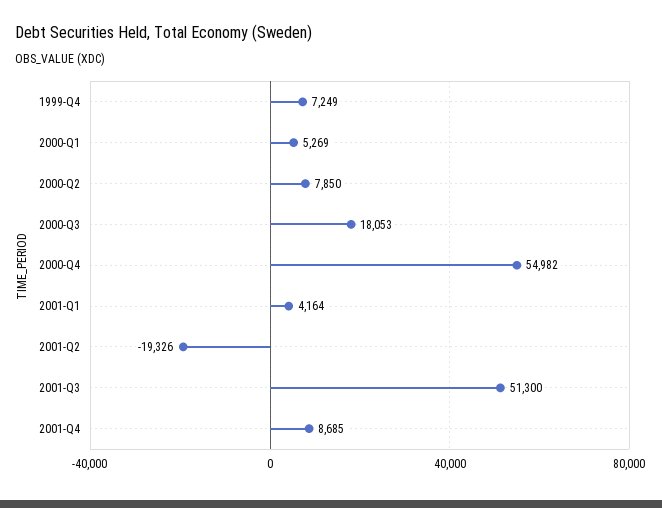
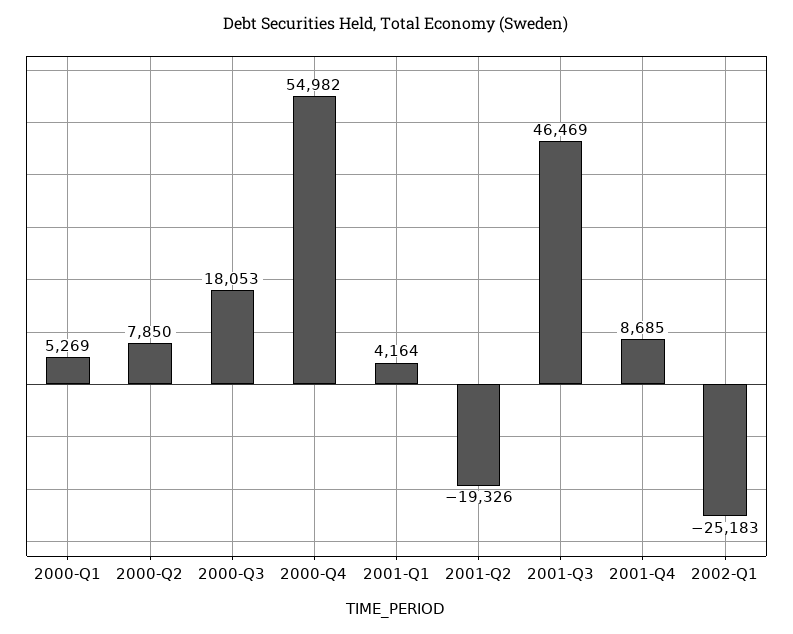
1999-Q4: 7249 -> none
2001-Q3: 51300 -> 46469
2002-Q1: none -> -25183

